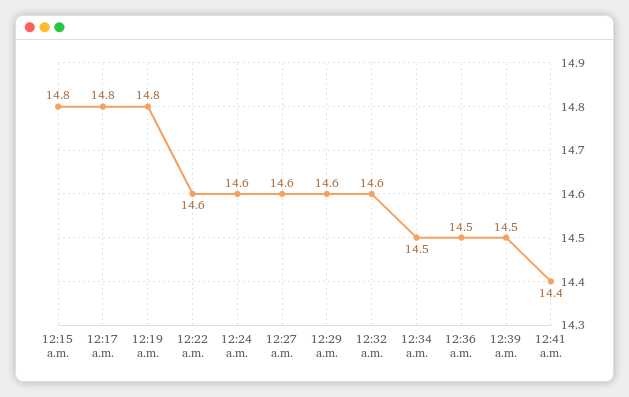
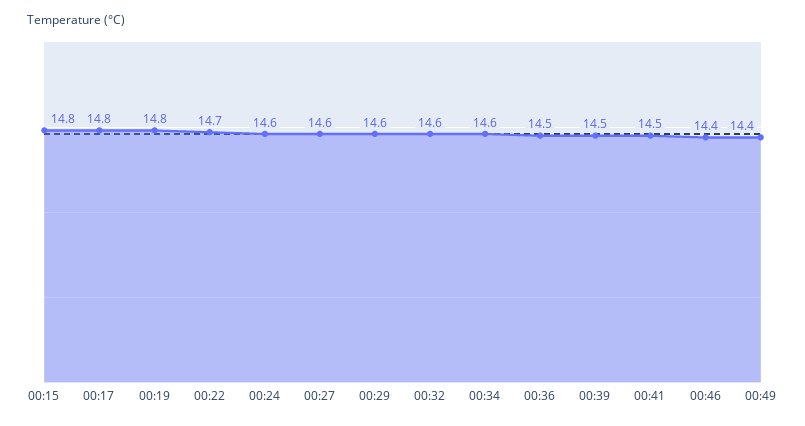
12:22 a.m.: 14.6 -> 14.7
12:34 a.m.: 14.5 -> 14.6
12:41 a.m.: 14.4 -> 14.5
00:46: none -> 14.4
00:49: none -> 14.4

